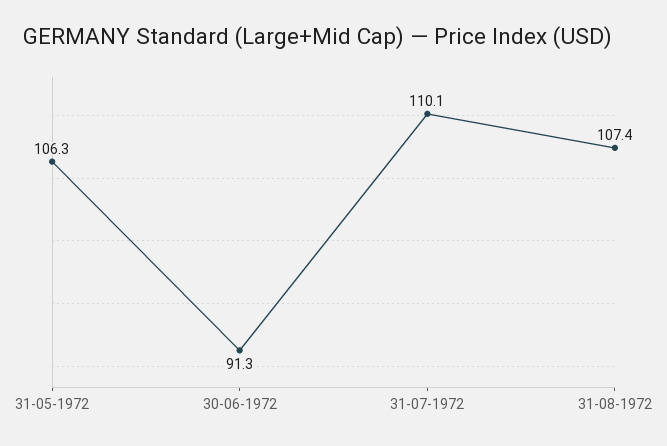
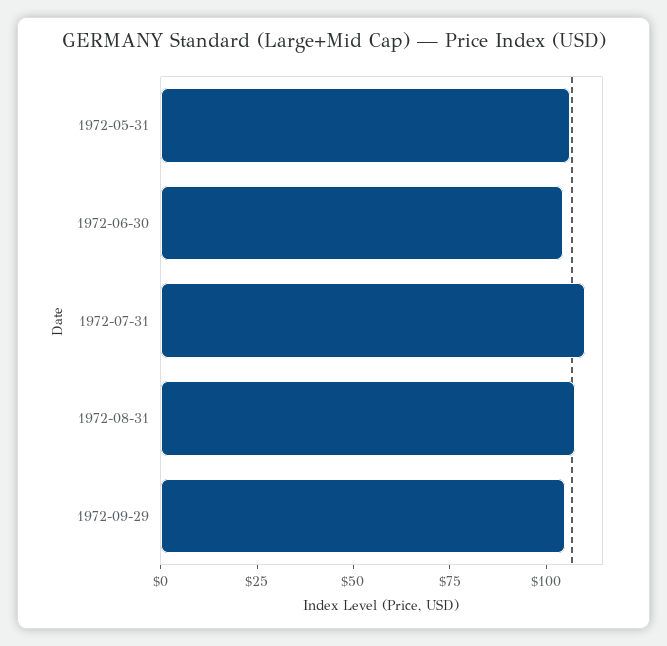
30-06-1972: 91.3 -> 105
1972-09-29: none -> 105

